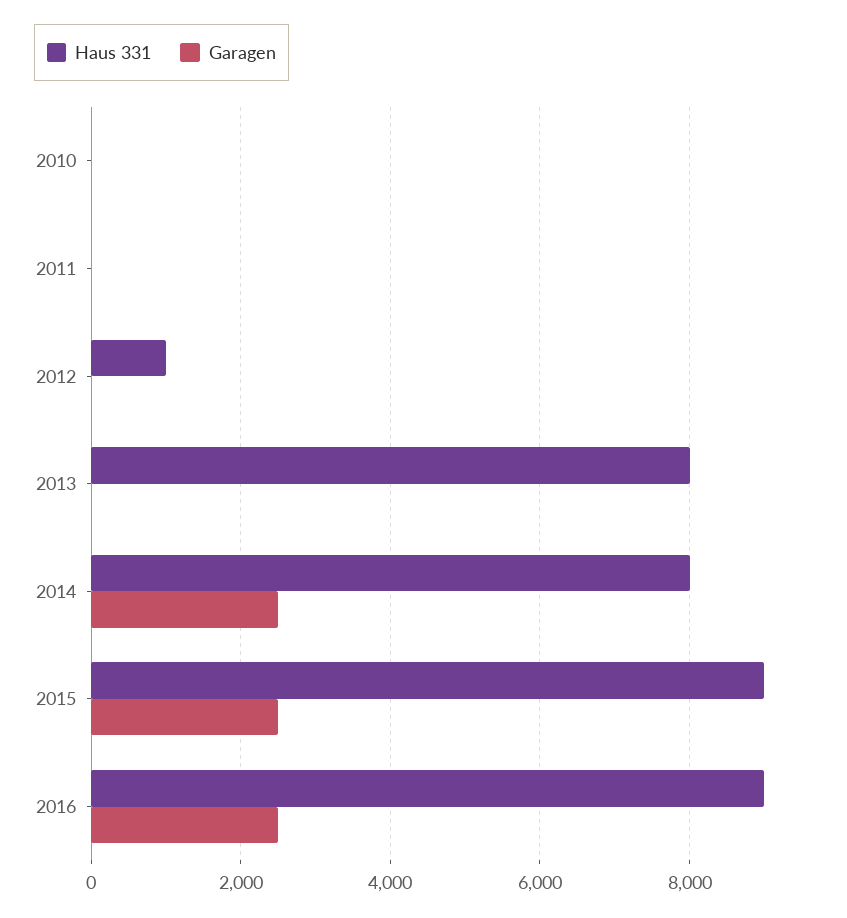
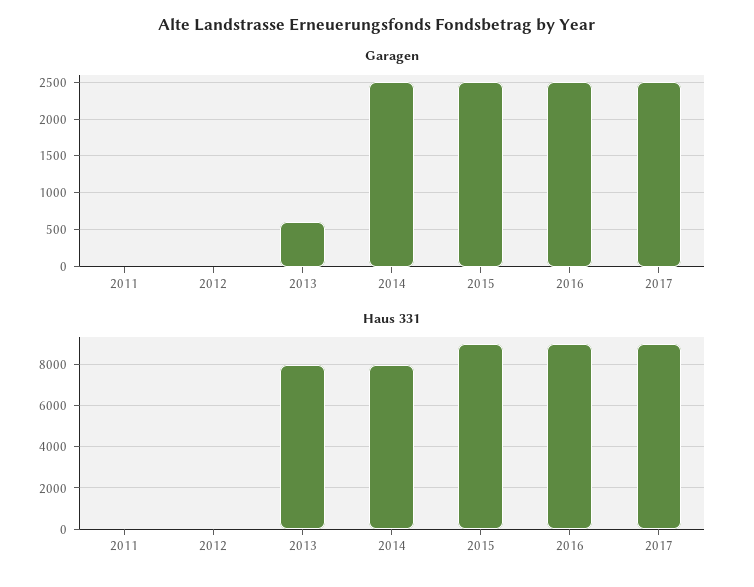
Haus 331, 2010: 0 -> none
Garagen, 2010: 0 -> none
Haus 331, 2012: 1000 -> 0
Garagen, 2013: 0 -> 600
Garagen, 2017: none -> 2500
Haus 331, 2017: none -> 9000

